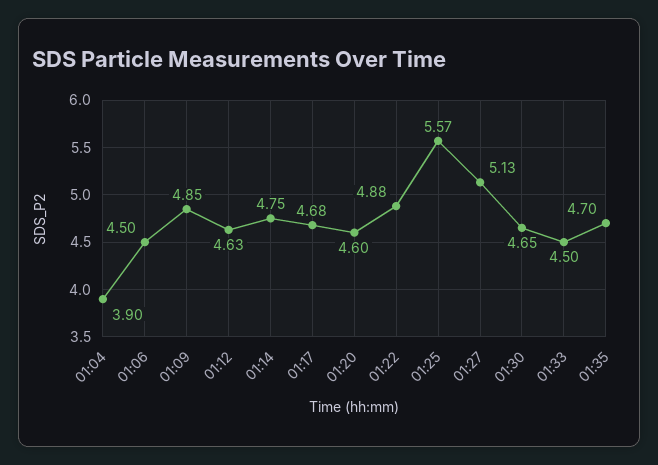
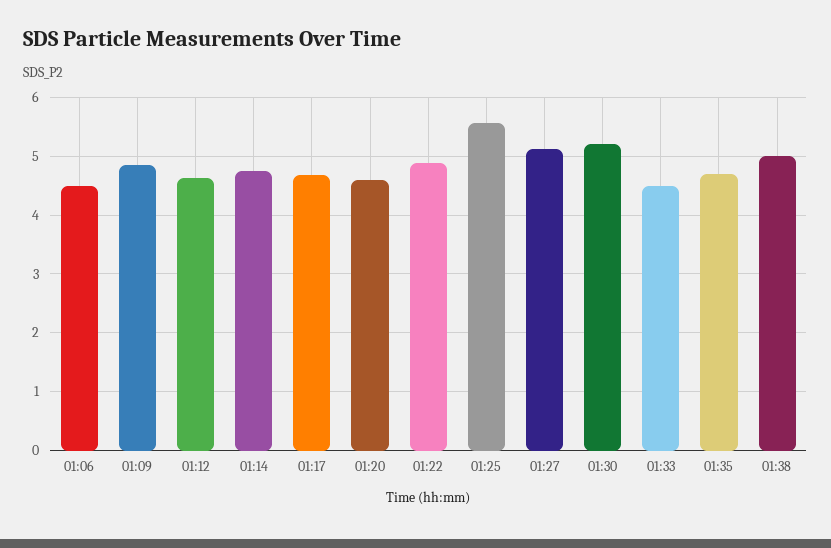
01:04: 3.9 -> none
01:30: 4.65 -> 5.2
01:38: none -> 5

